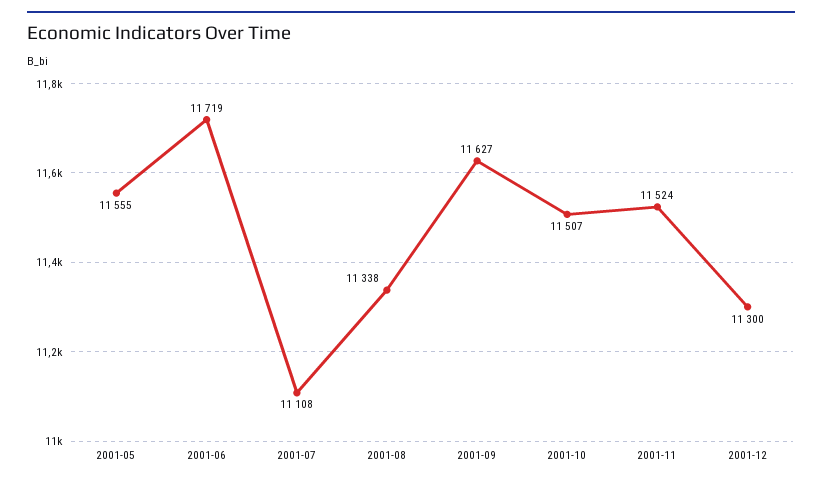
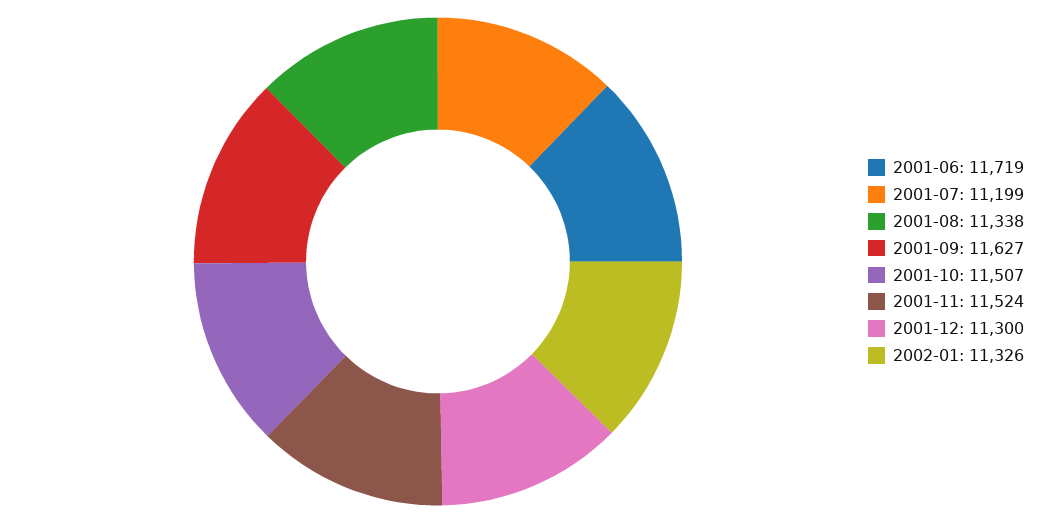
2001-05: 11555 -> none
2001-07: 11108 -> 11199
2002-01: none -> 11326

